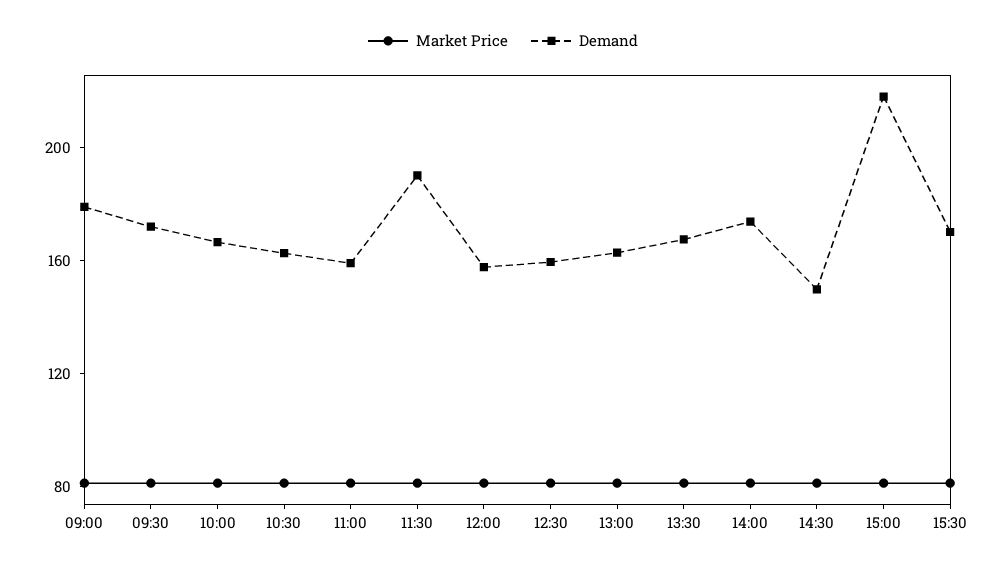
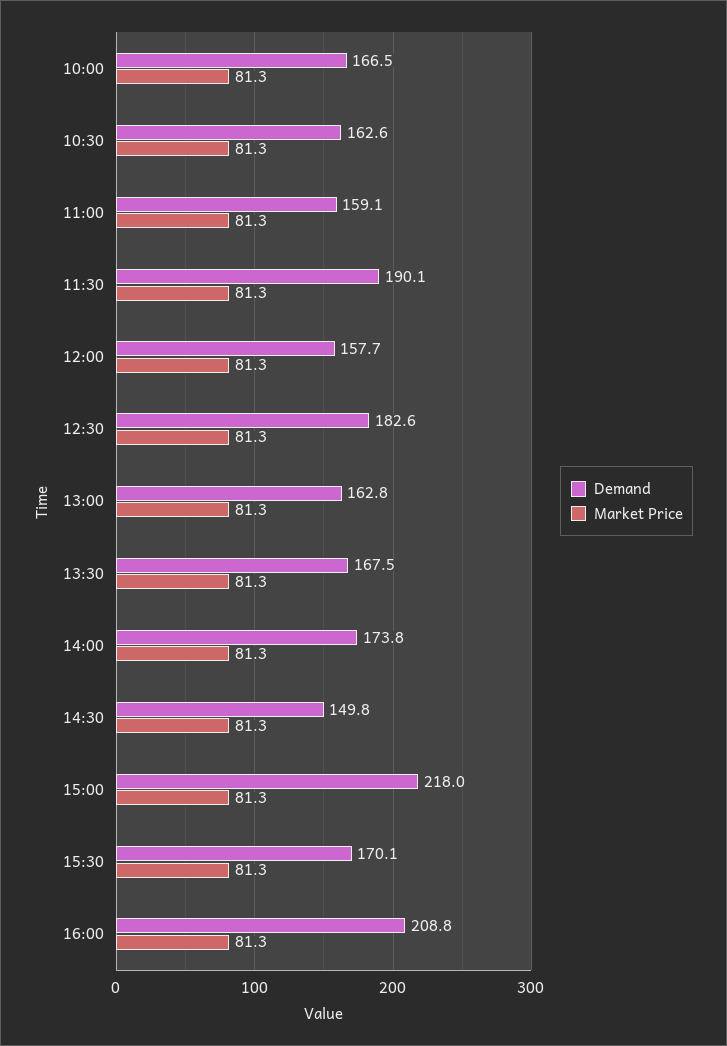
Market Price, 09:00: 80 -> none
Demand, 09:00: 180 -> none
Market Price, 09:30: 80 -> none
Demand, 09:30: 170 -> none
Demand, 12:30: 160 -> 182.6
Demand, 16:00: none -> 208.8
Market Price, 16:00: none -> 81.3

